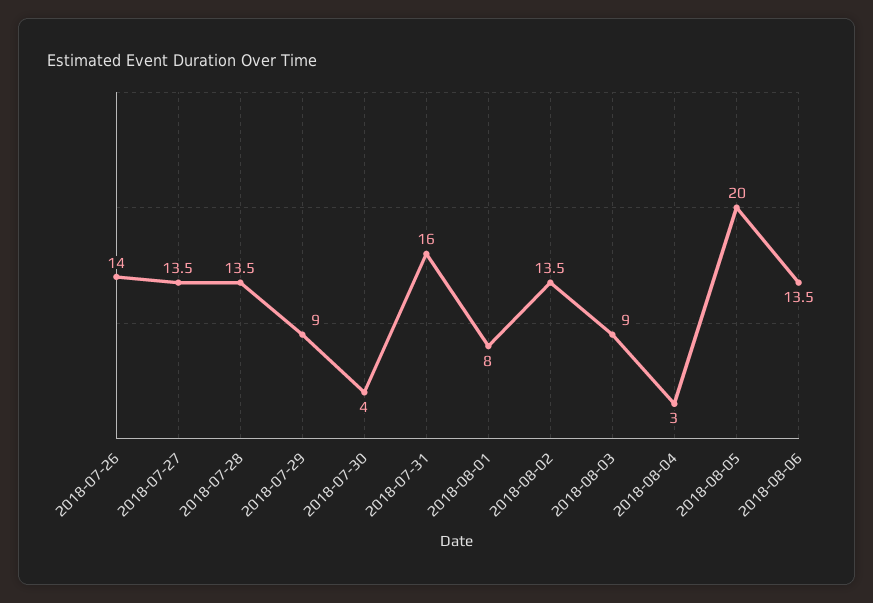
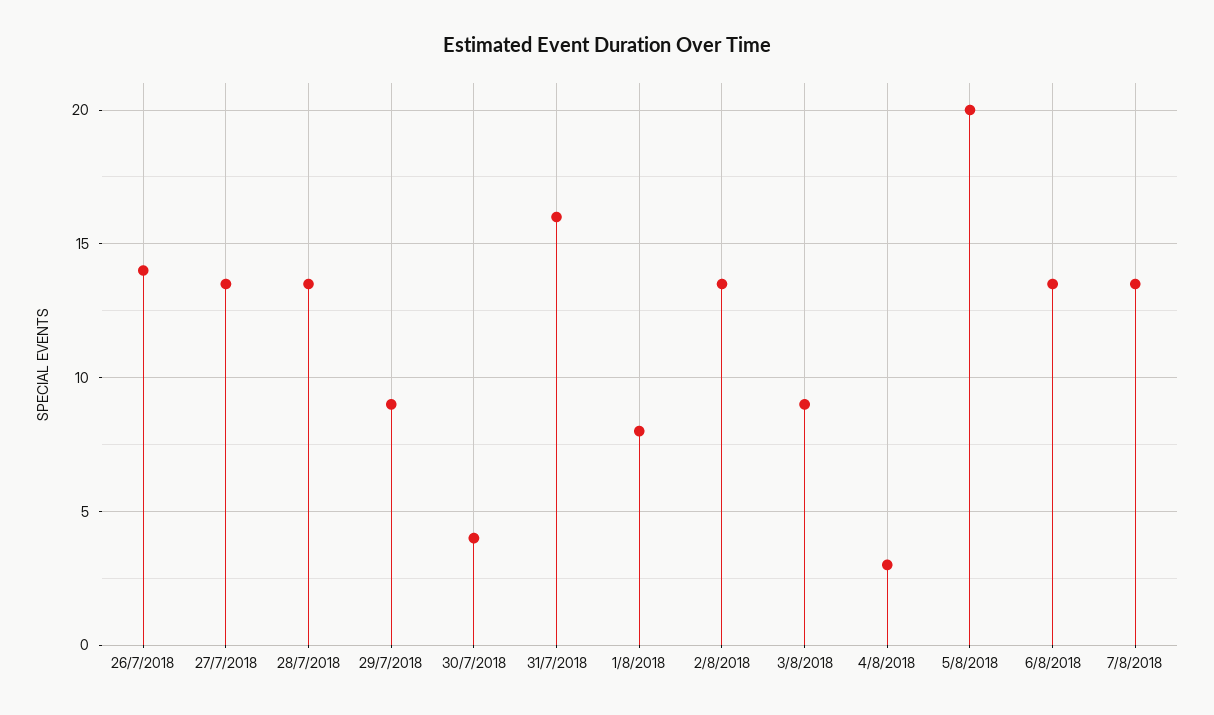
7/8/2018: none -> 13.5

